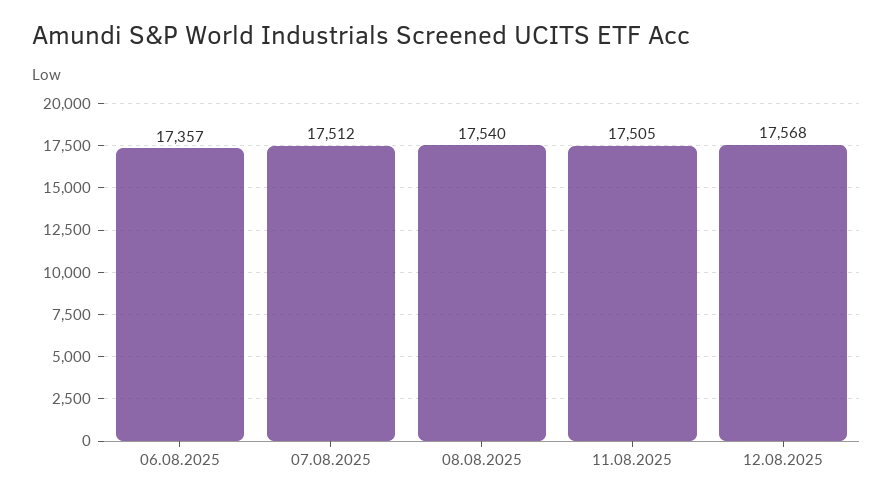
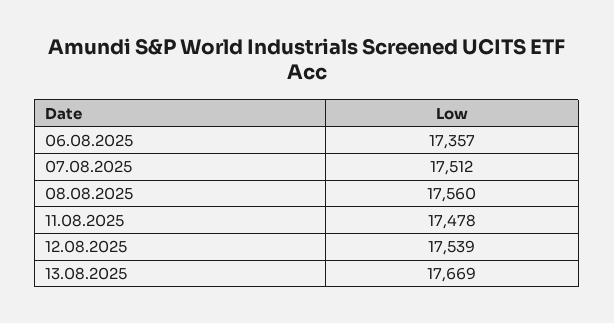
08.08.2025: 17540 -> 17560
11.08.2025: 17505 -> 17478
12.08.2025: 17568 -> 17539
13.08.2025: none -> 17669

